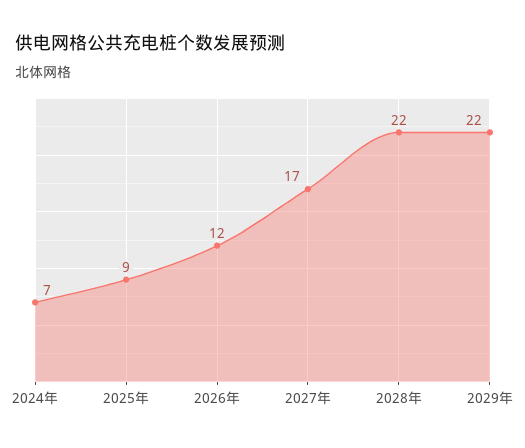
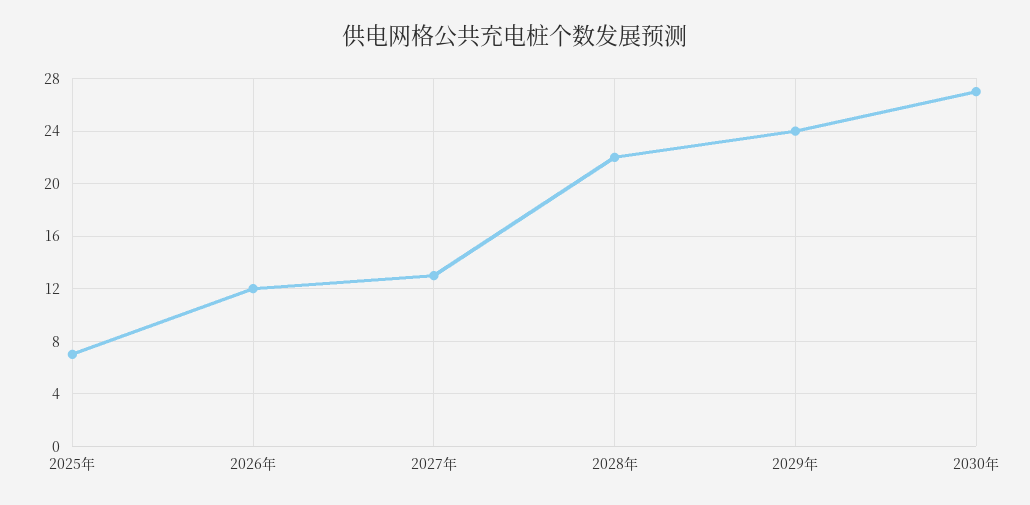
2024年: 7 -> none
2025年: 9 -> 7
2027年: 17 -> 13
2029年: 22 -> 24
2030年: none -> 27

